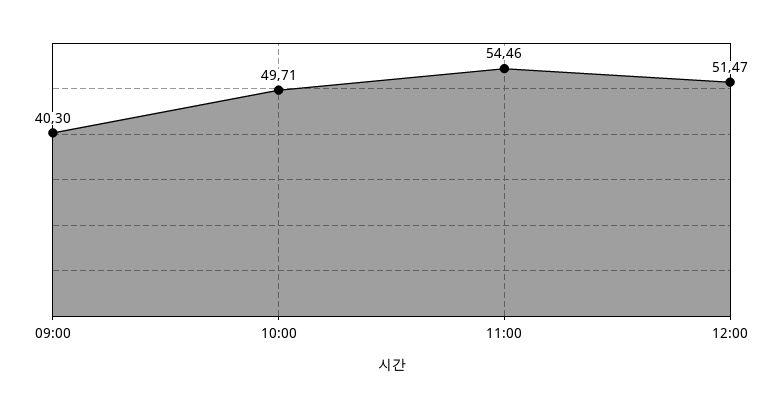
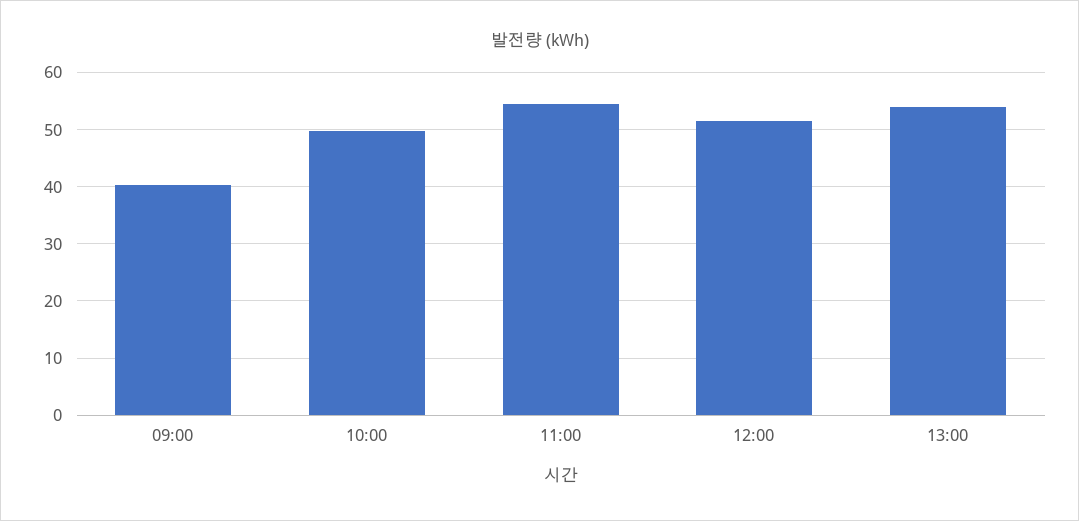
13:00: none -> 54

